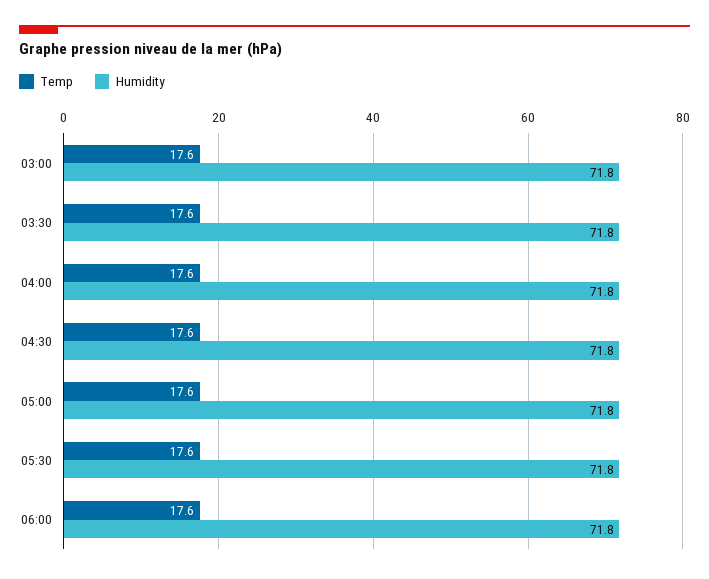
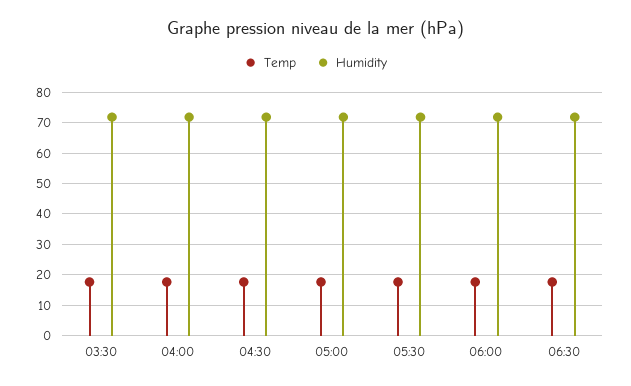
Temp, 03:00: 17.6 -> none
Humidity, 03:00: 71.8 -> none
Temp, 06:30: none -> 18
Humidity, 06:30: none -> 72

